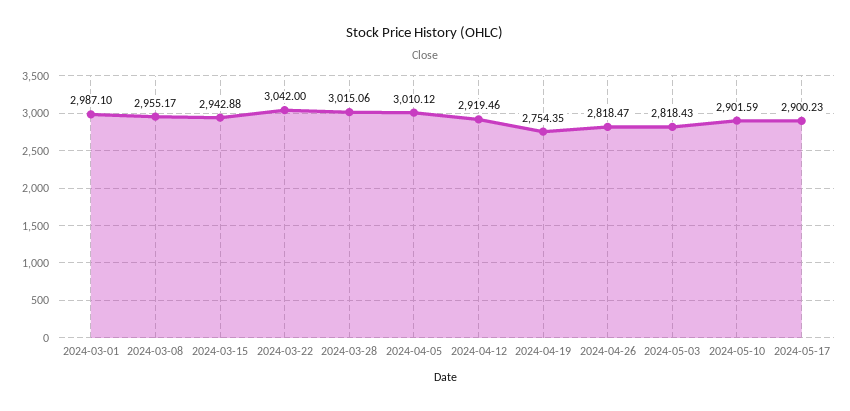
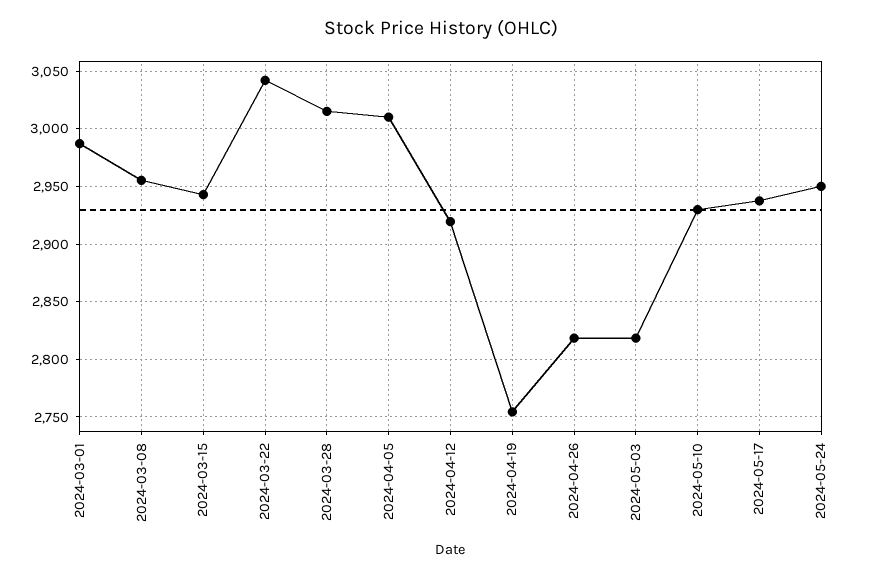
2024-05-10: 2901.59 -> 2930
2024-05-17: 2900.23 -> 2940
2024-05-24: none -> 2950

